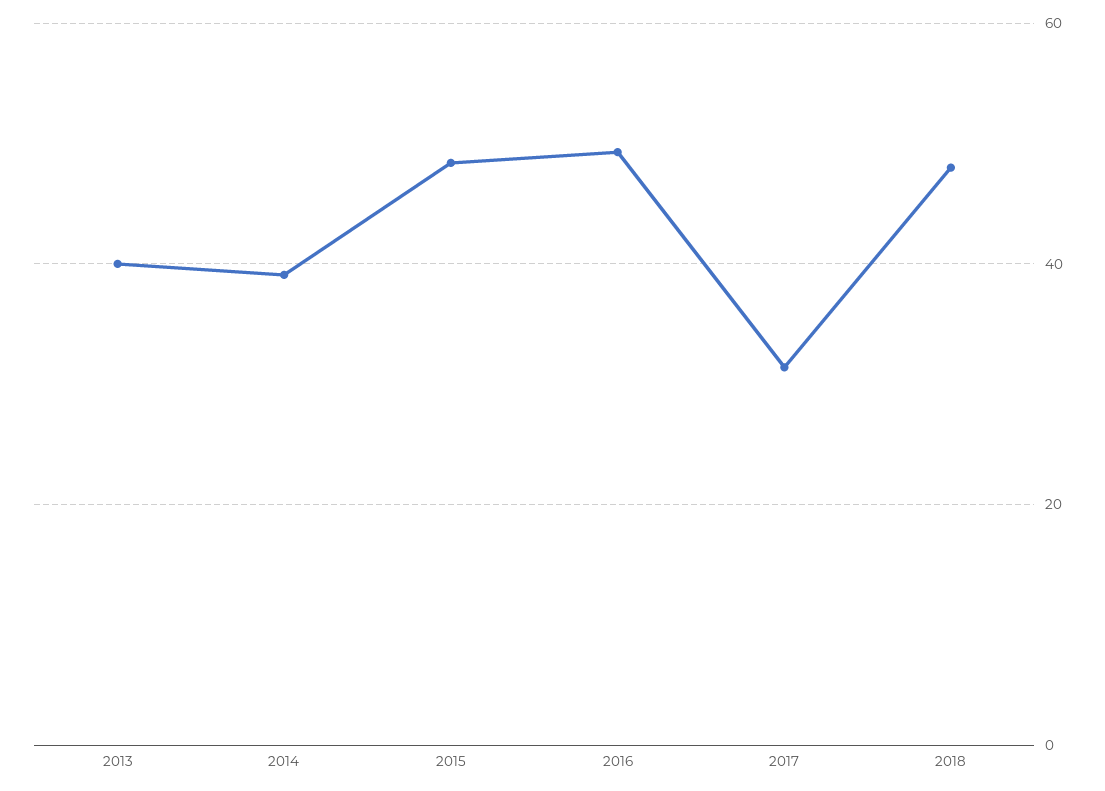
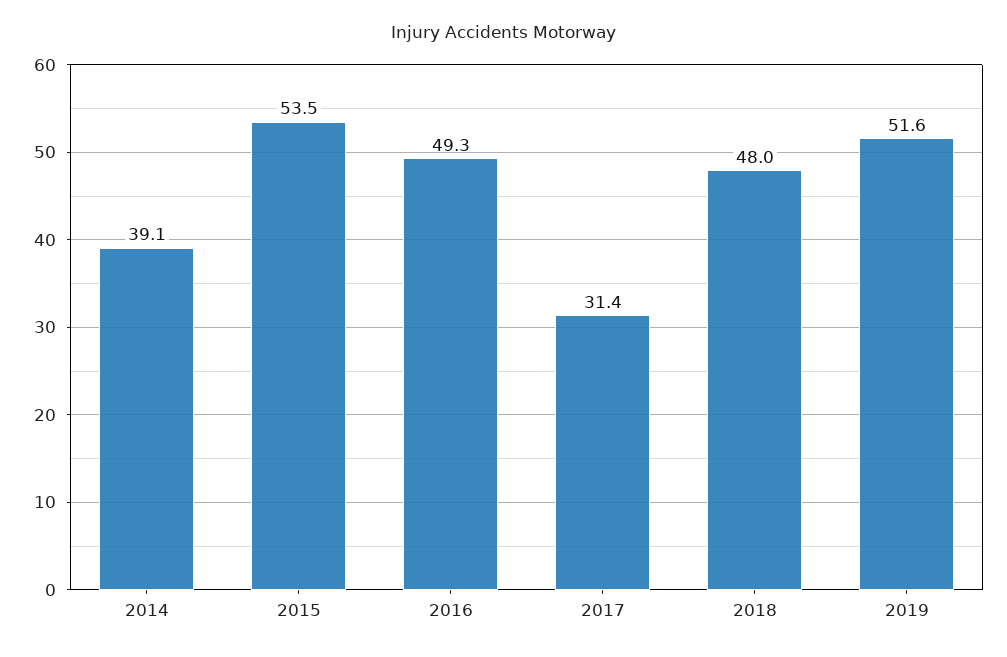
2013: 40 -> none
2015: 48 -> 53.5
2019: none -> 51.6

